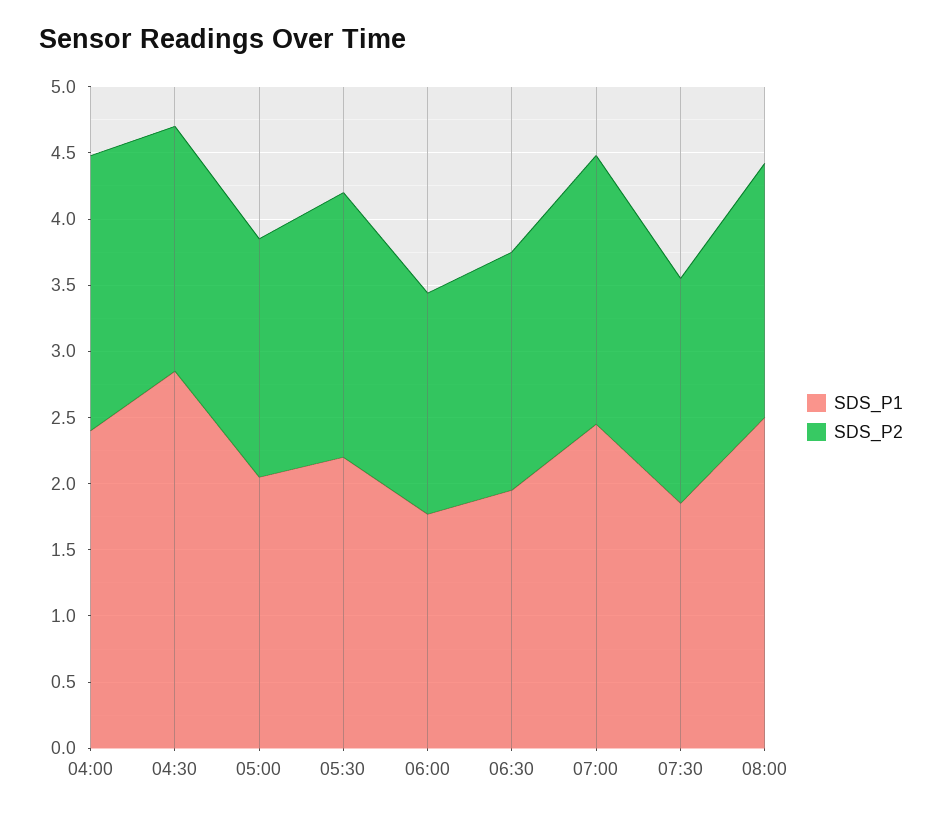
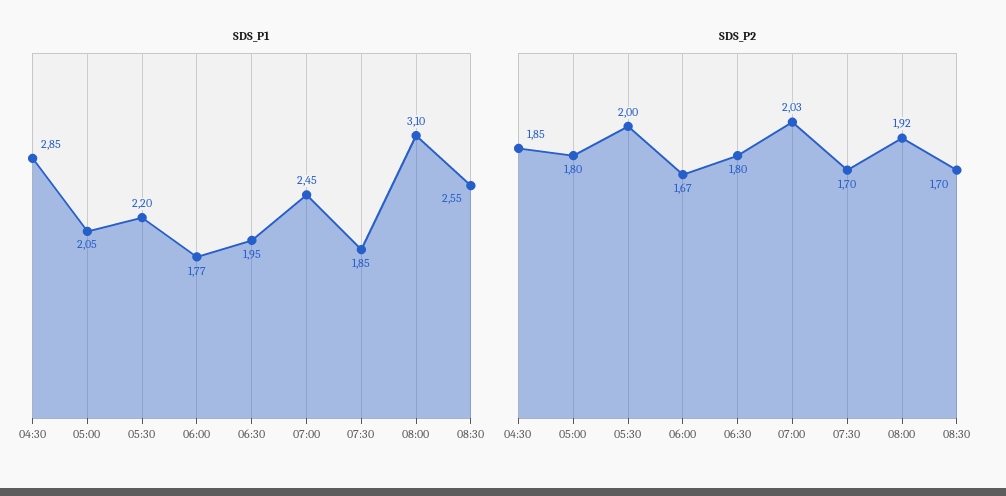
SDS_P1, 04:00: 2.4 -> none
SDS_P2, 04:00: 2.1 -> none
SDS_P1, 08:00: 2.5 -> 3.1
SDS_P1, 08:30: none -> 2.55
SDS_P2, 08:30: none -> 1.7

